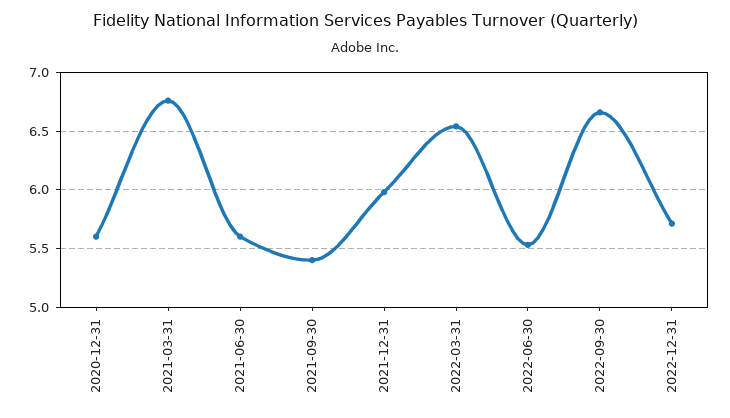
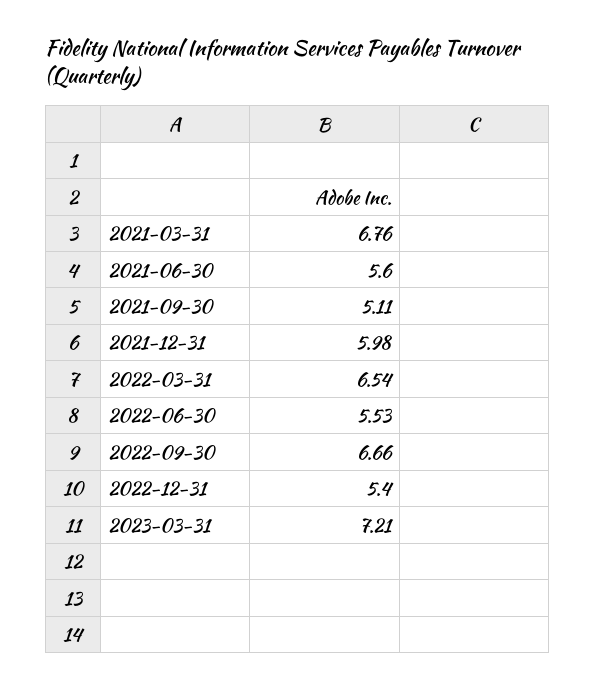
2020-12-31: 5.6 -> none
2021-09-30: 5.4 -> 5.11
2022-12-31: 5.7 -> 5.4
2023-03-31: none -> 7.21

